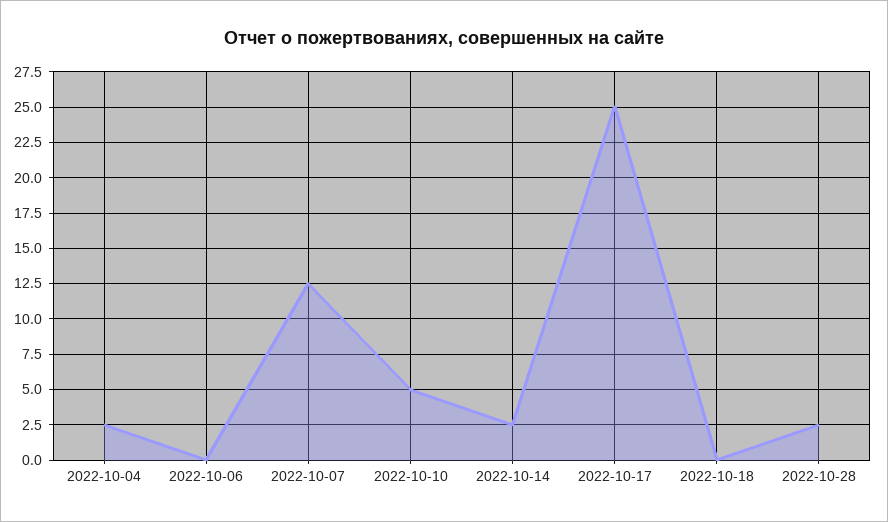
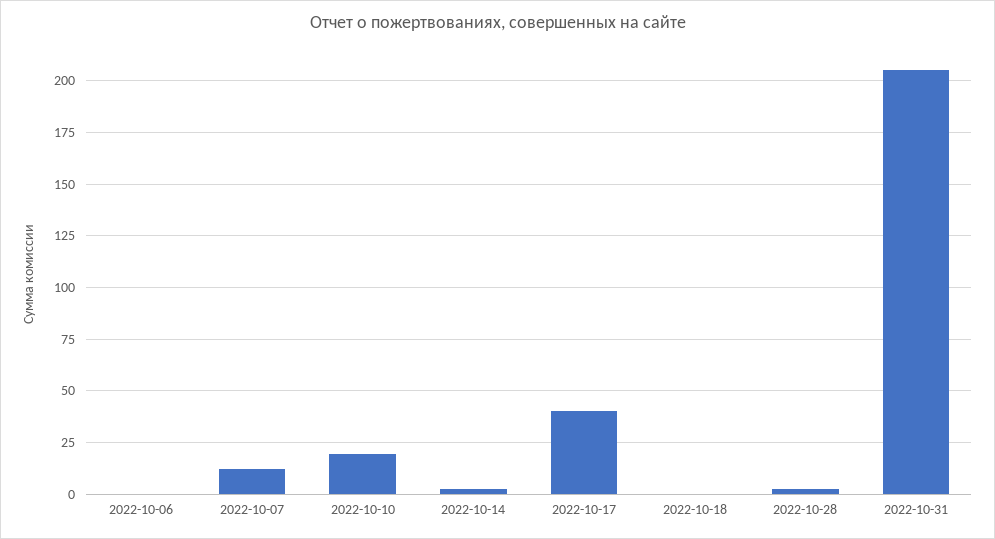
2022-10-04: 2.5 -> none
2022-10-10: 5 -> 20
2022-10-17: 25 -> 40
2022-10-31: none -> 205

